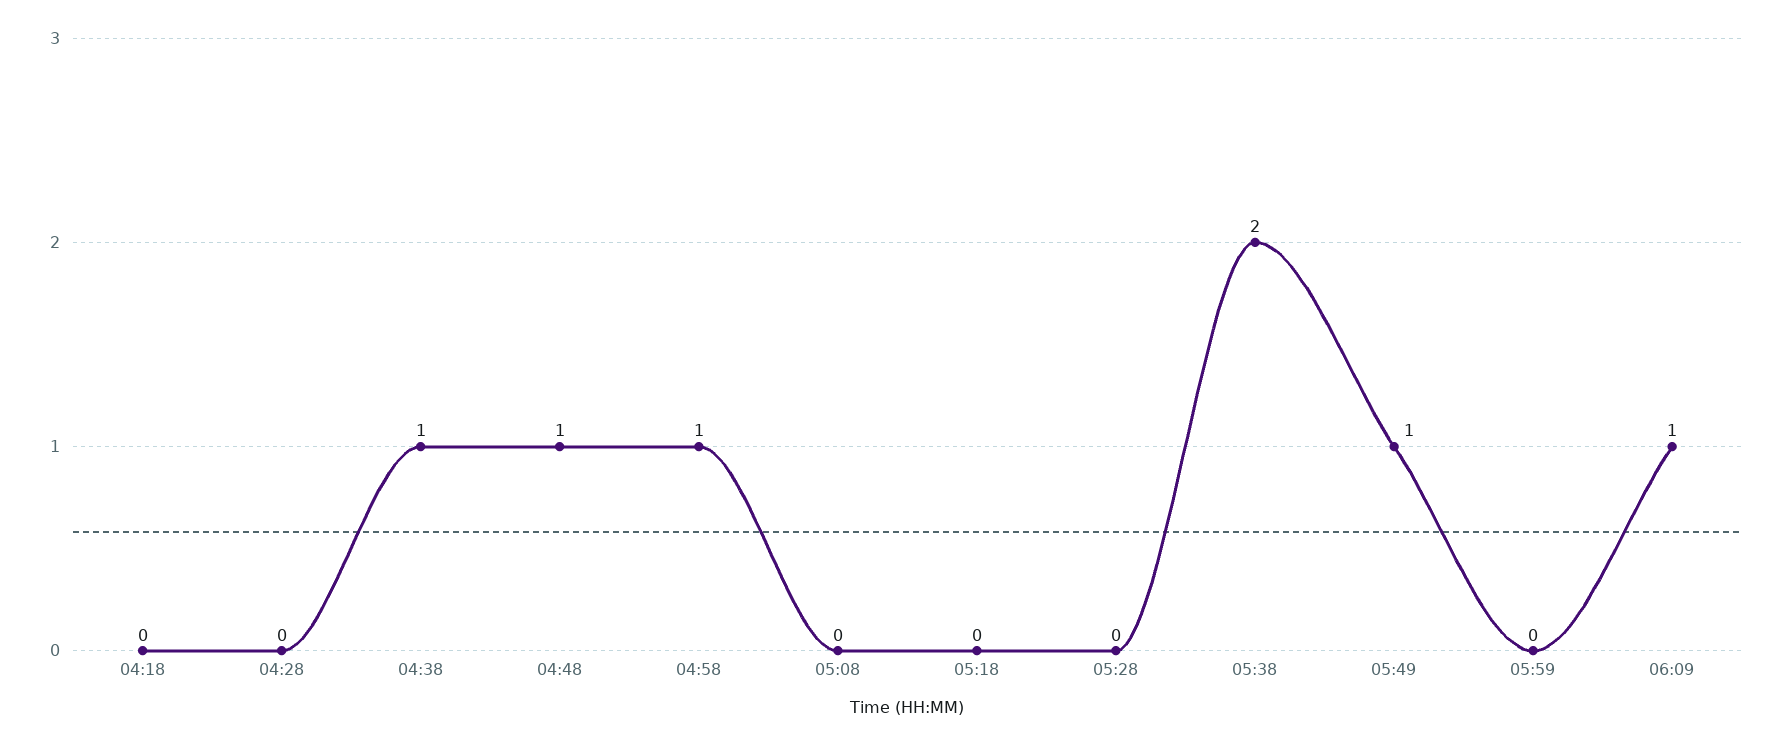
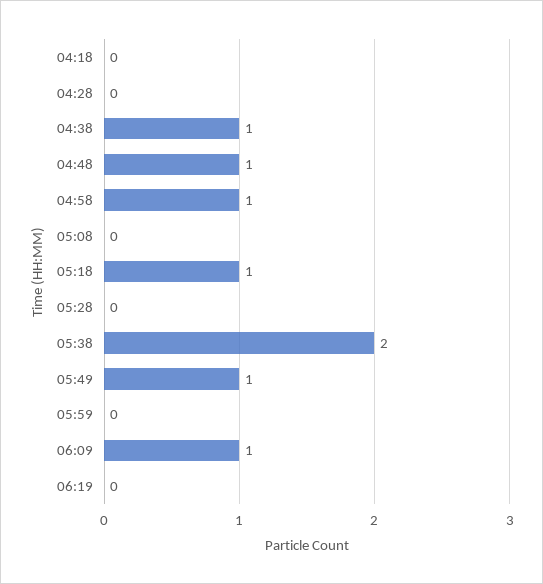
05:18: 0 -> 1
06:19: none -> 0

